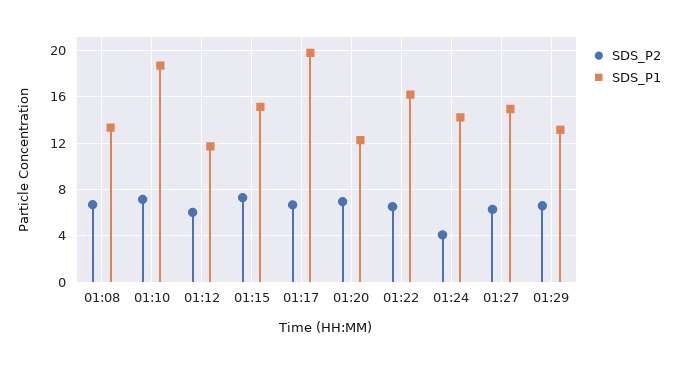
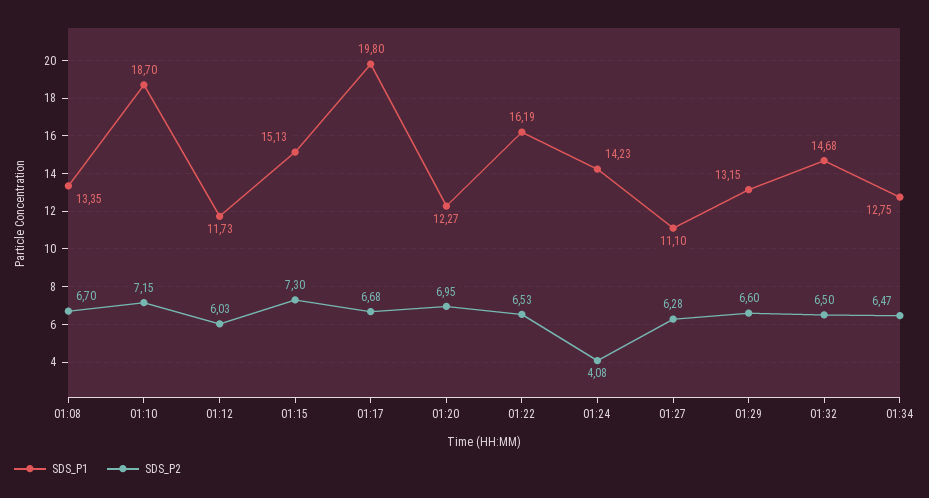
SDS_P1, 01:27: 15 -> 11.1
SDS_P1, 01:32: none -> 14.68
SDS_P2, 01:32: none -> 6.5
SDS_P1, 01:34: none -> 12.75
SDS_P2, 01:34: none -> 6.47

